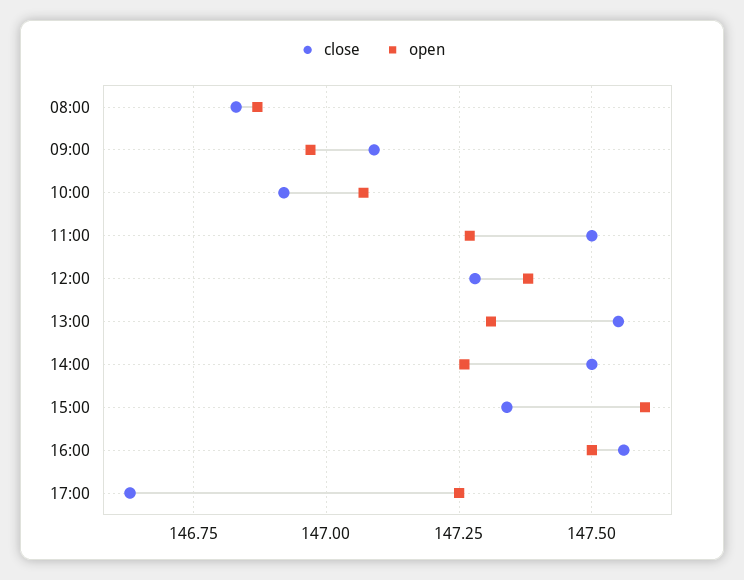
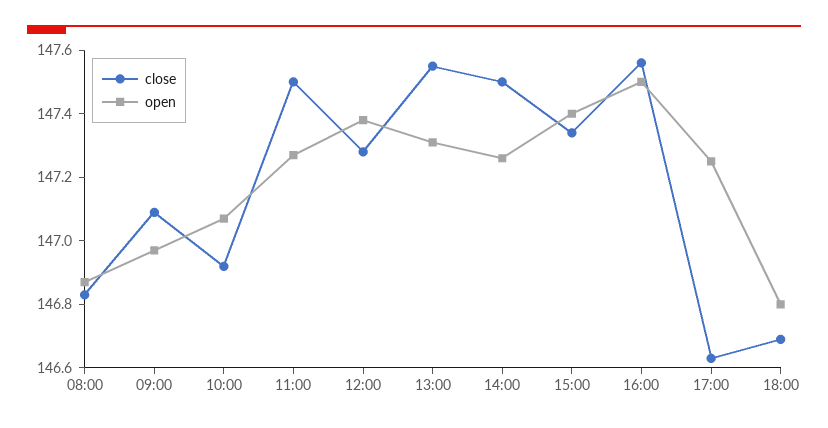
open, 15:00: 147.6 -> 147.4
close, 18:00: none -> 146.7
open, 18:00: none -> 146.8

